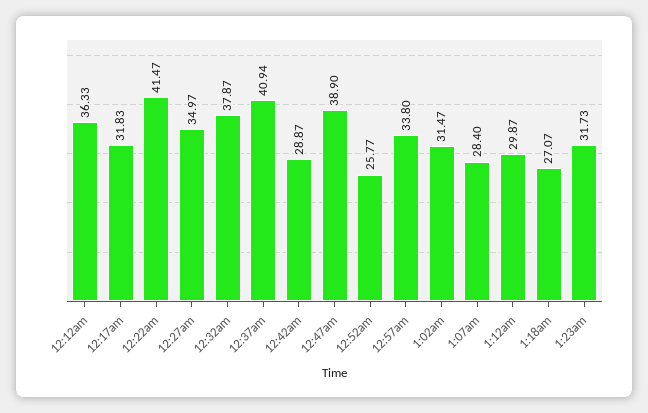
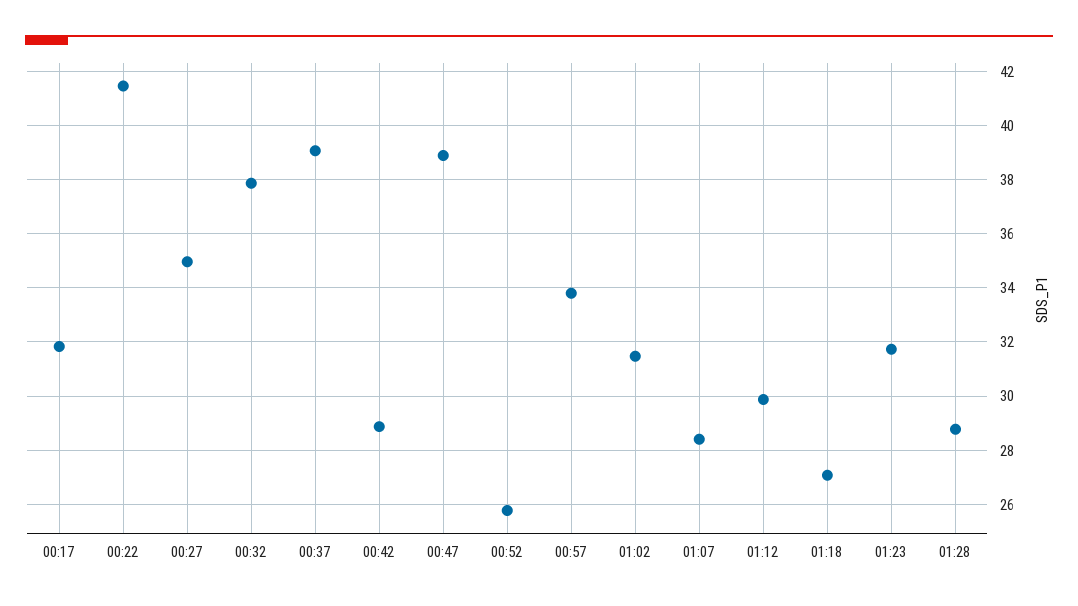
12:12am: 36.33 -> none
12:37am: 40.94 -> 39
01:28: none -> 28.75

